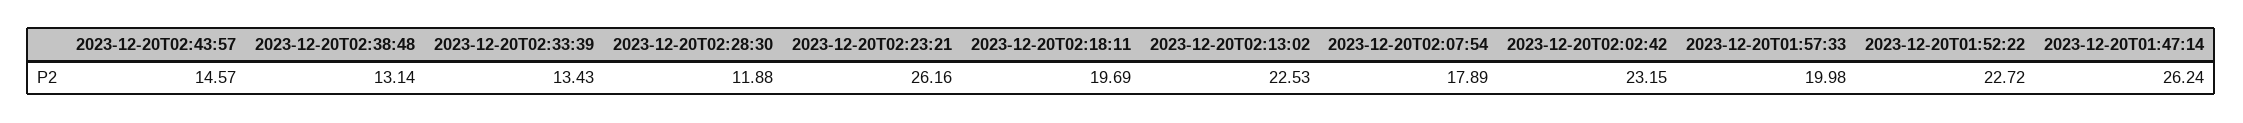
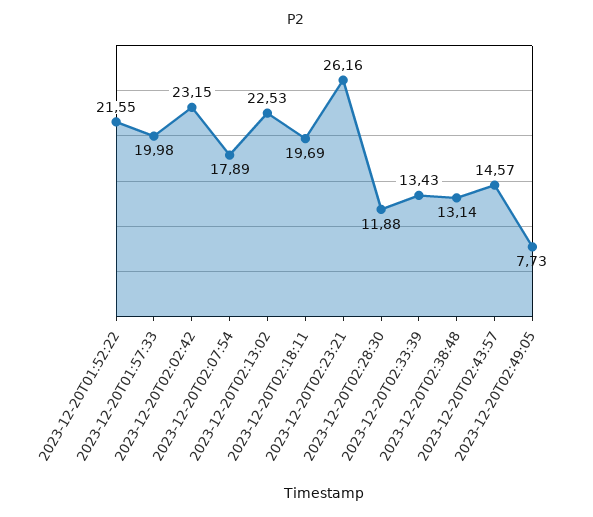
2023-12-20T01:52:22: 22.72 -> 21.55
2023-12-20T01:47:14: 26.24 -> none
2023-12-20T02:49:05: none -> 7.73

